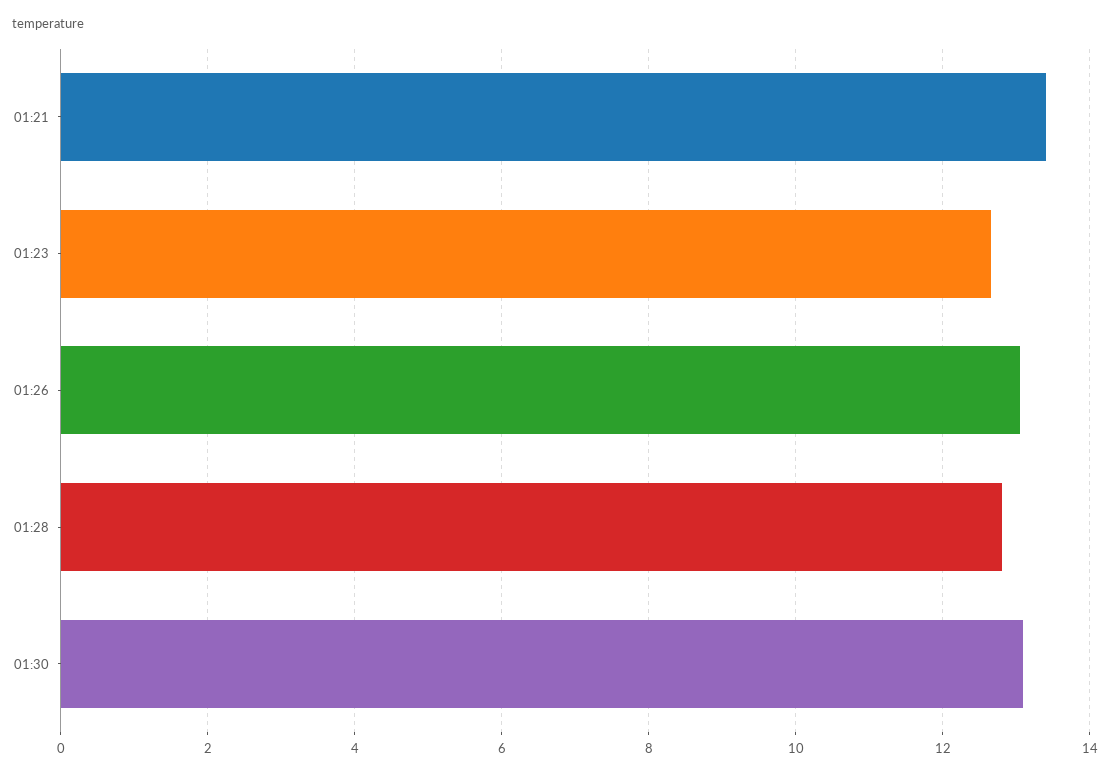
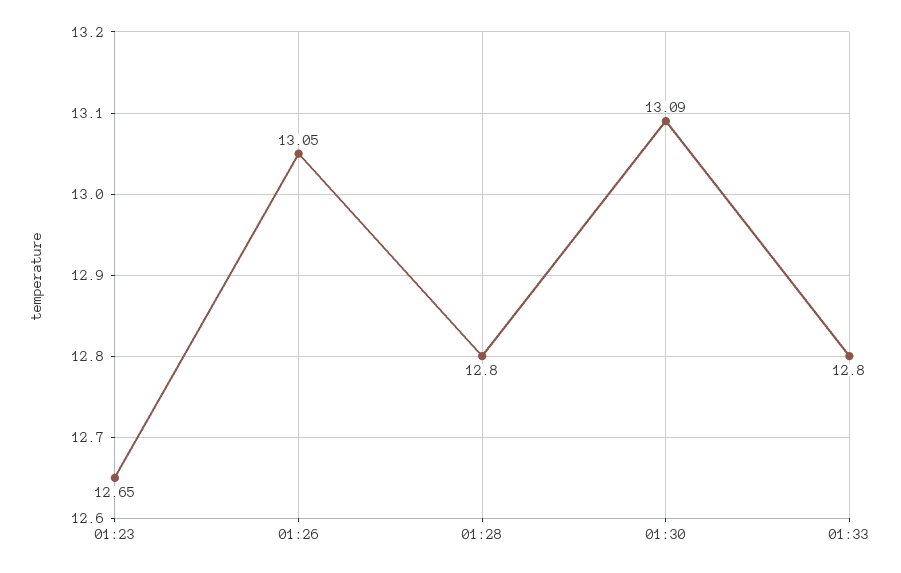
01:21: 13.4 -> none
01:33: none -> 12.8

